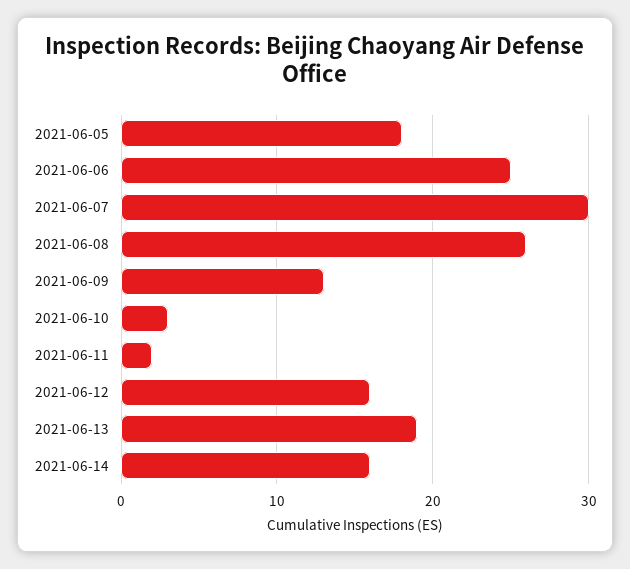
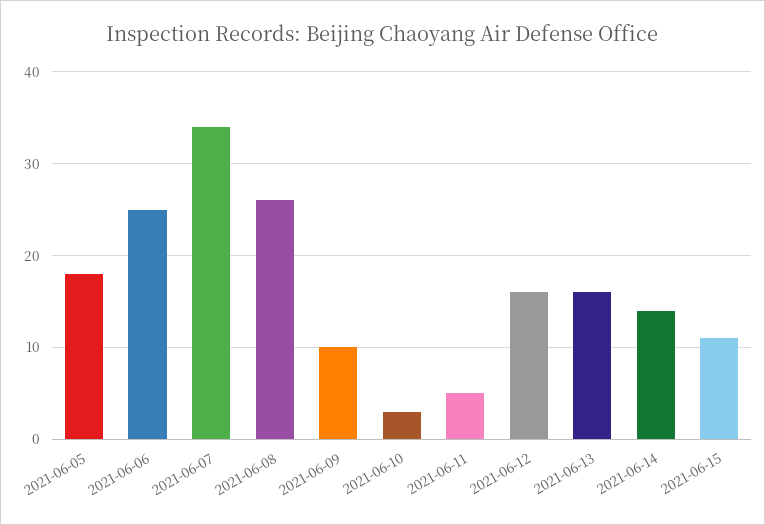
2021-06-07: 30 -> 34
2021-06-09: 13 -> 10
2021-06-11: 2 -> 5
2021-06-13: 19 -> 16
2021-06-14: 16 -> 14
2021-06-15: none -> 11

